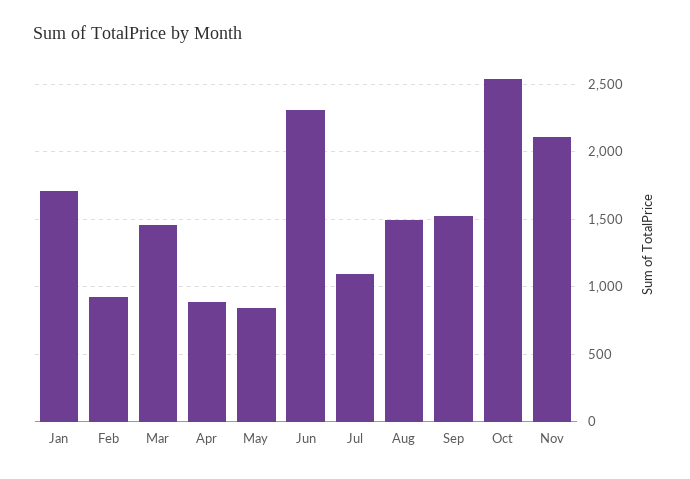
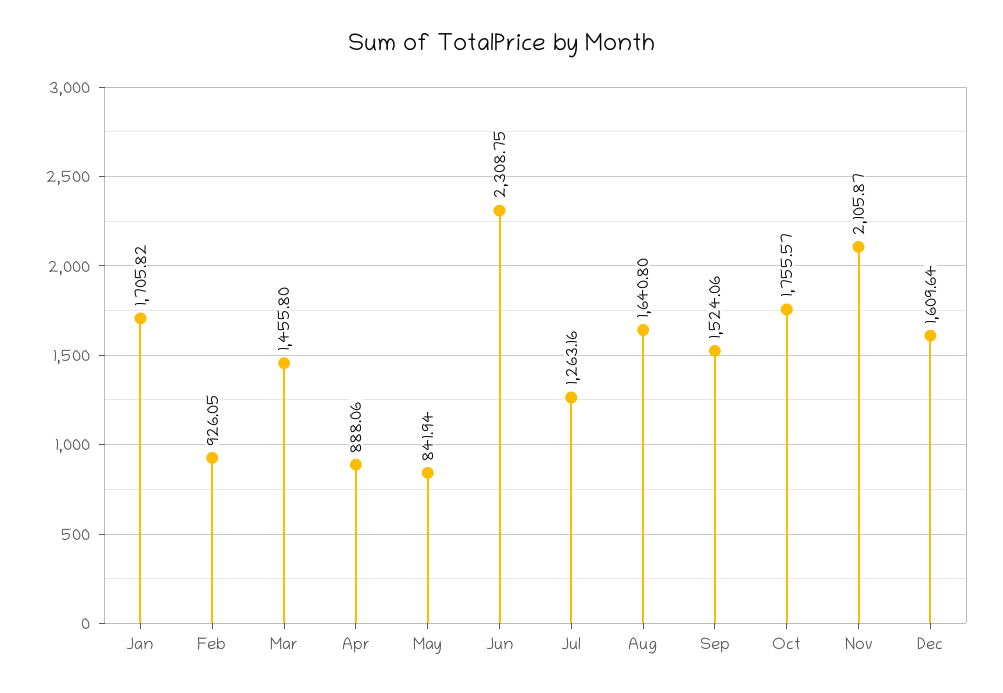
Jul: 1100 -> 1263.16
Aug: 1500 -> 1640.8
Oct: 2550 -> 1755.57
Dec: none -> 1609.64

